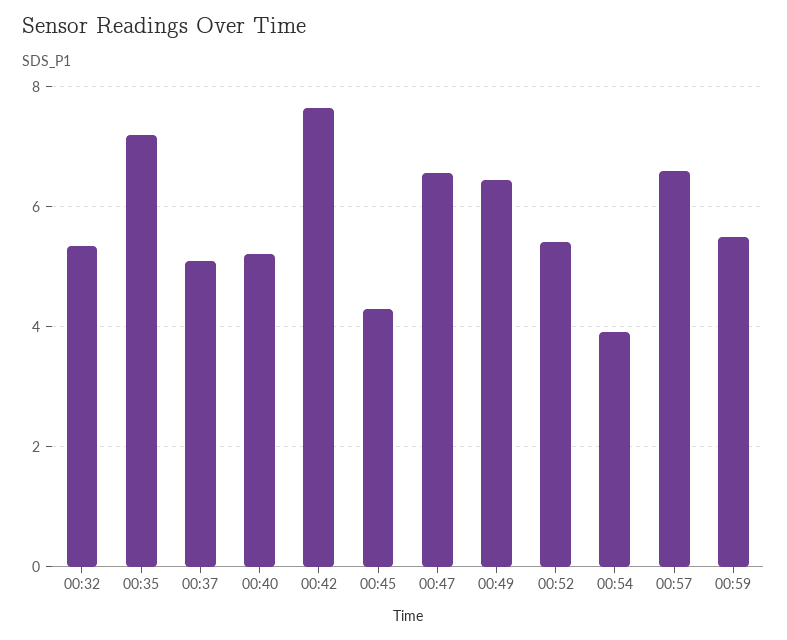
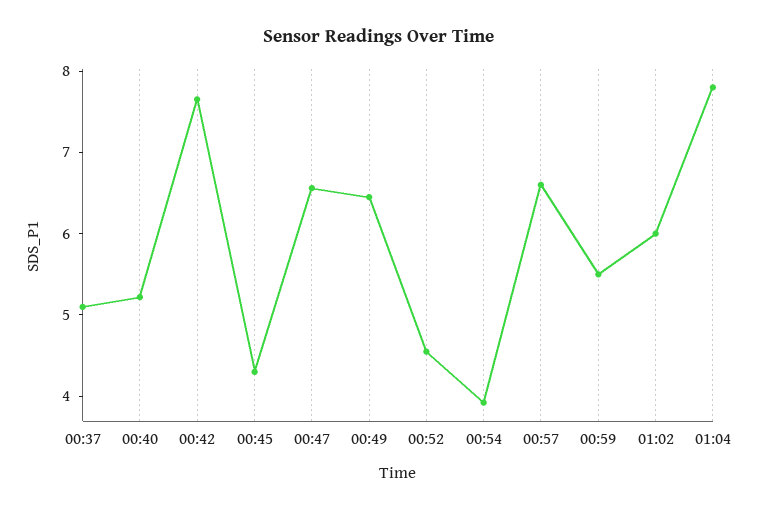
00:32: 5.4 -> none
00:35: 7.2 -> none
00:52: 5.4 -> 4.6
01:02: none -> 6
01:04: none -> 7.8

